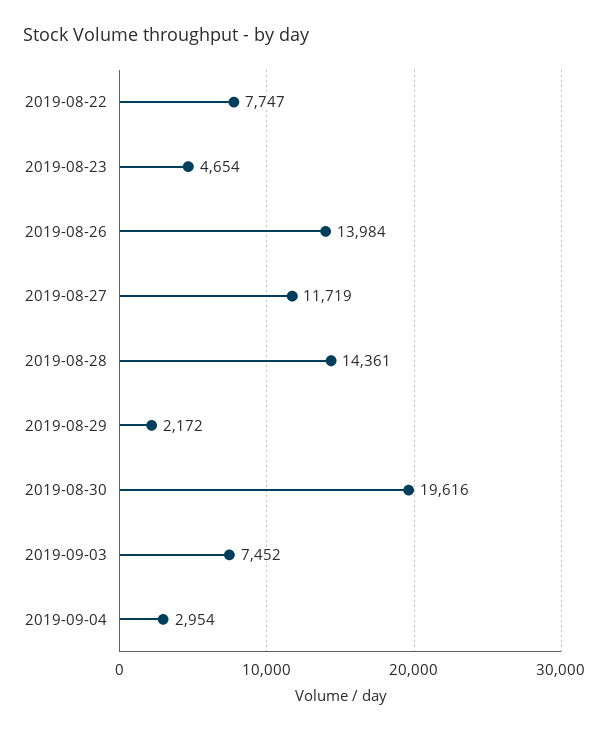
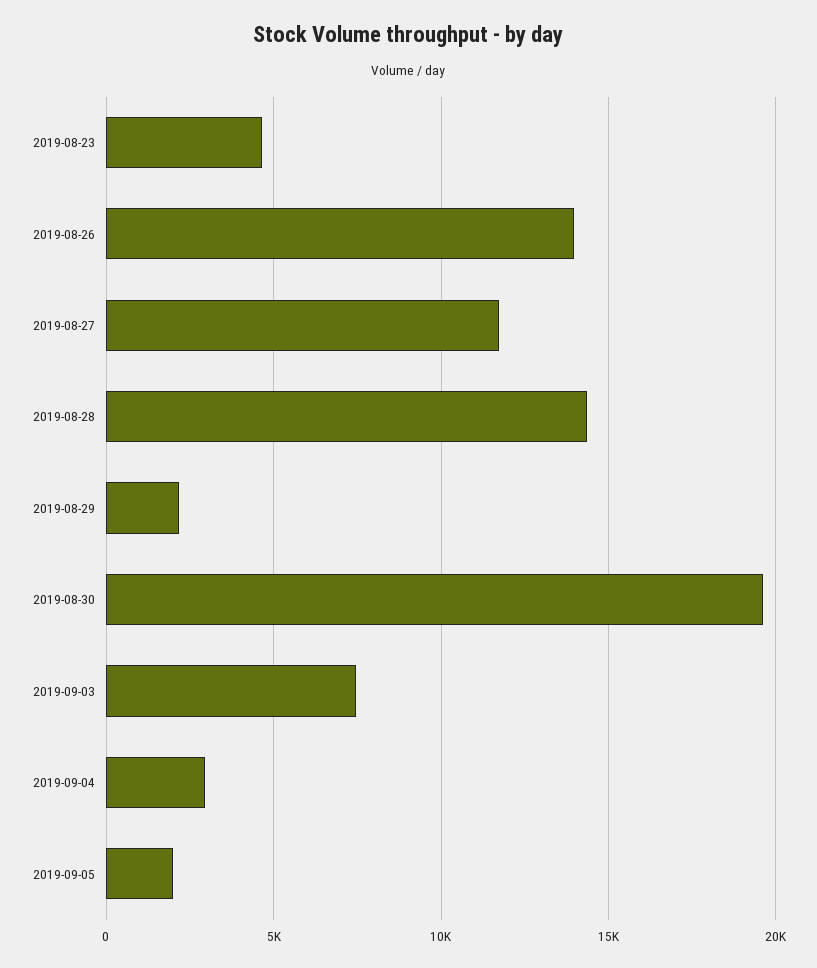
2019-08-22: 7747 -> none
2019-09-05: none -> 2000

